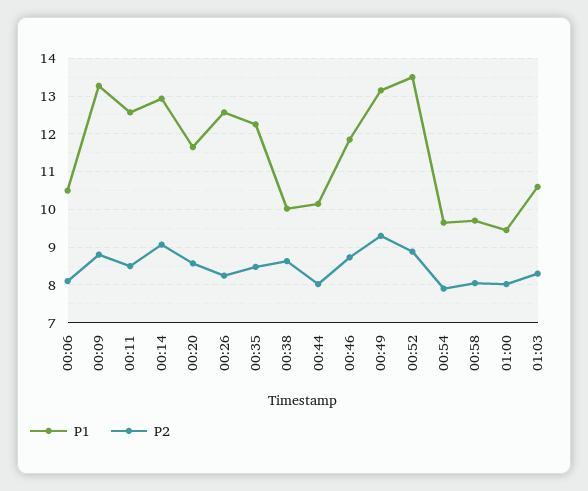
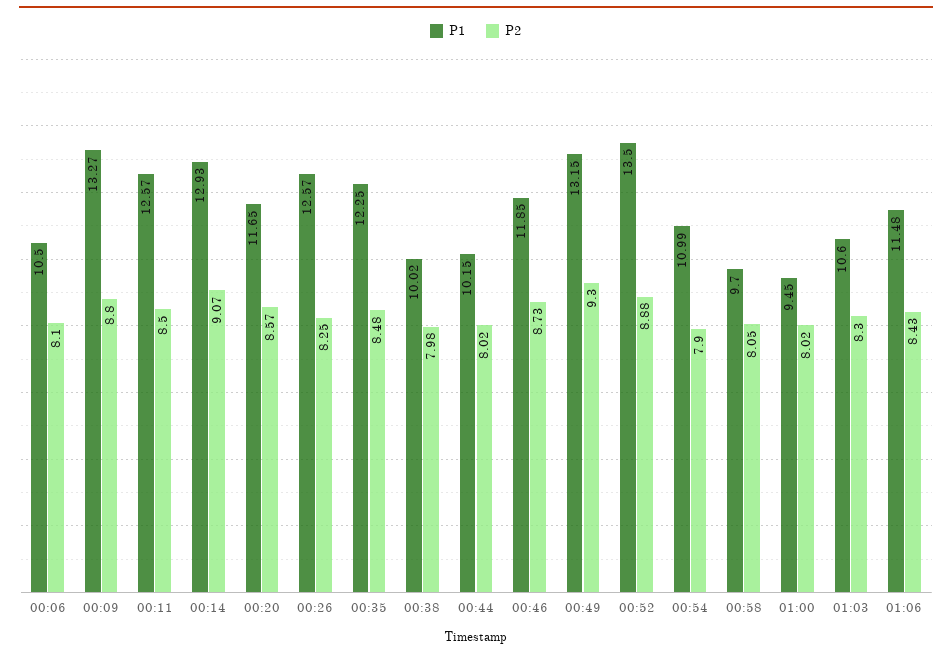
P2, 00:38: 8.6 -> 7.98
P1, 00:54: 9.6 -> 10.99
P1, 01:06: none -> 11.48
P2, 01:06: none -> 8.43

